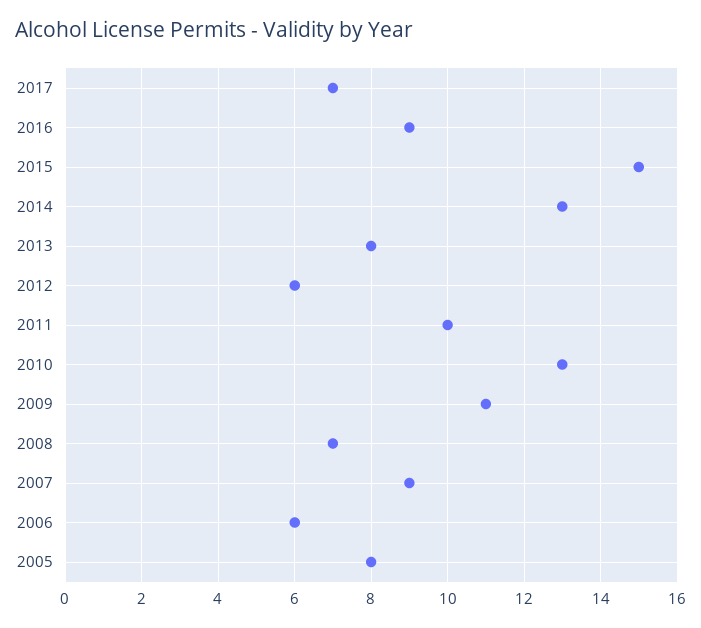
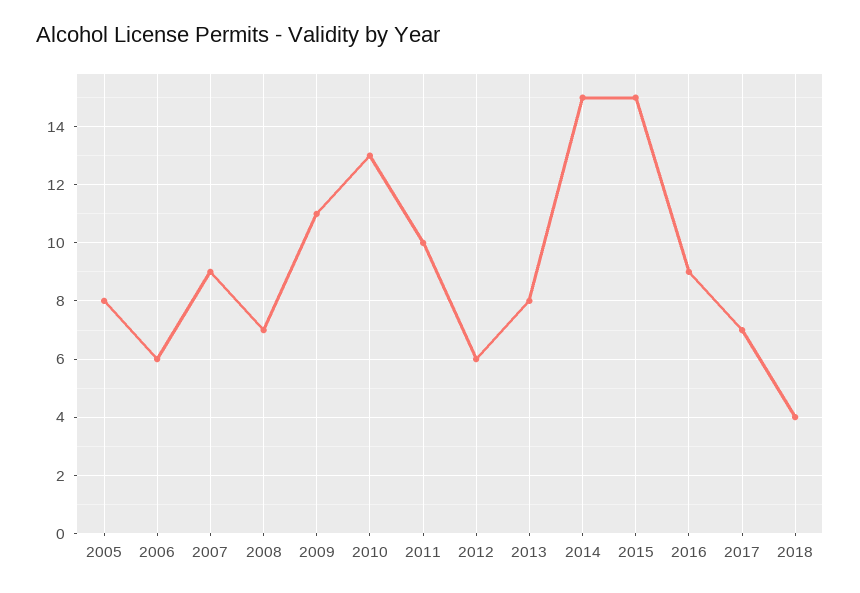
2014: 13 -> 15
2018: none -> 4

